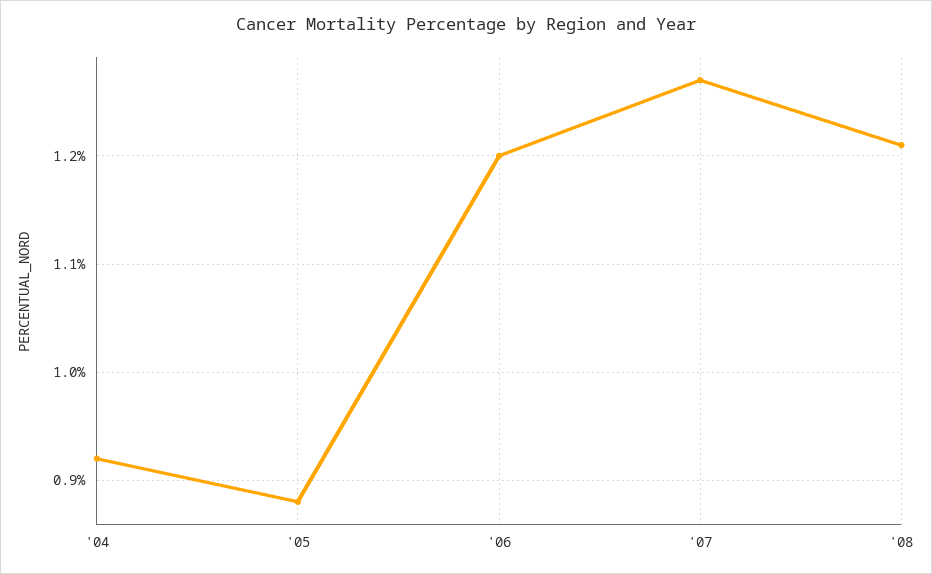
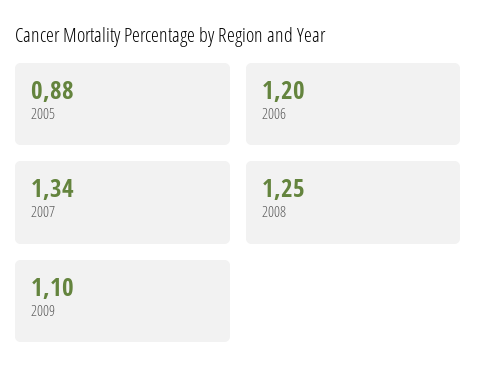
'04: 0.92 -> none
'07: 1.27 -> 1.34
'08: 1.21 -> 1.25
2009: none -> 1.1

